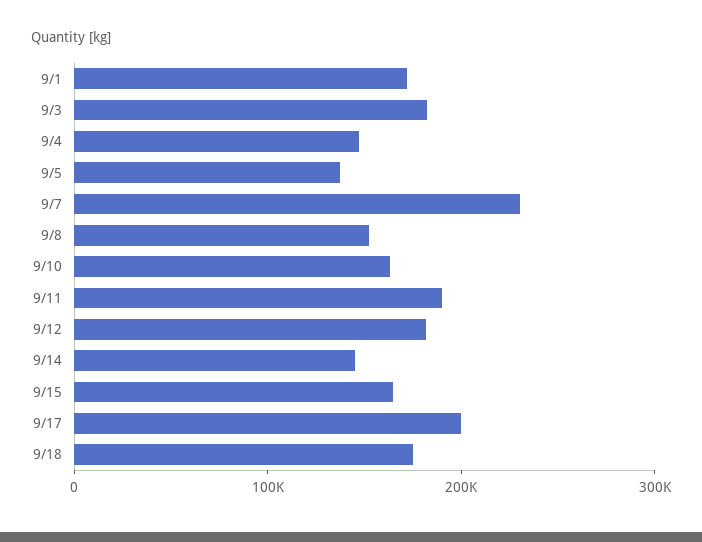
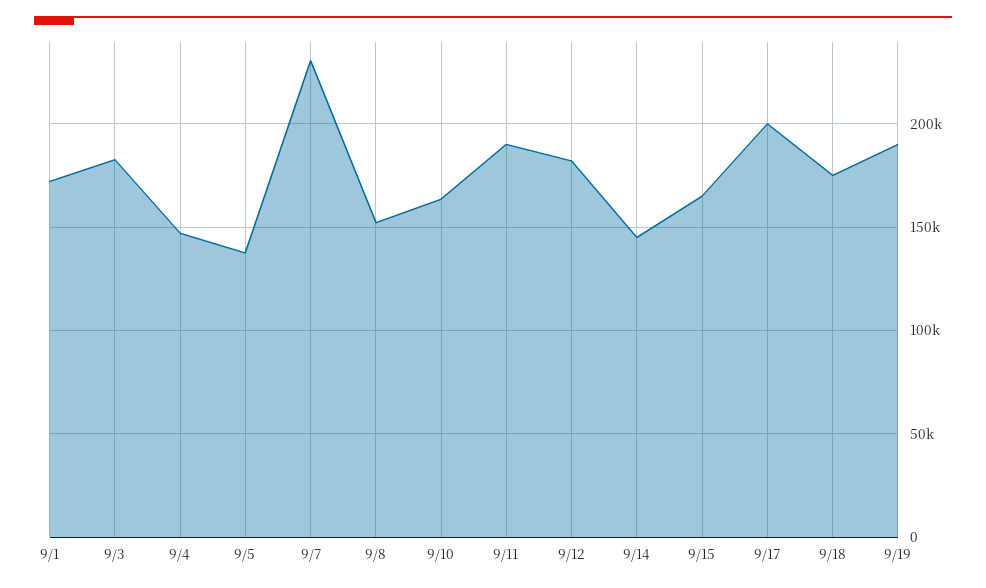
9/19: none -> 190000

